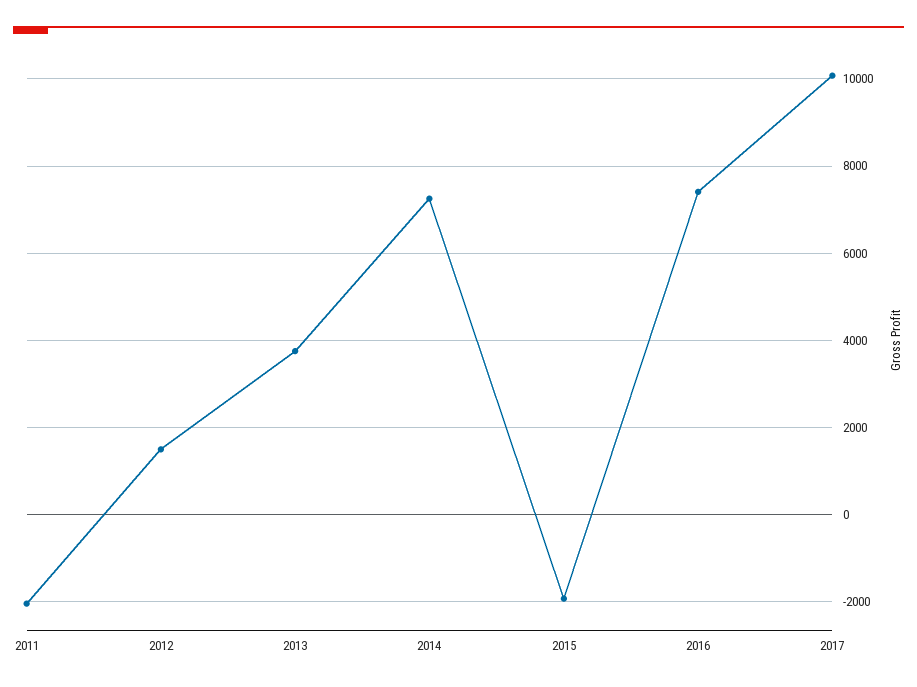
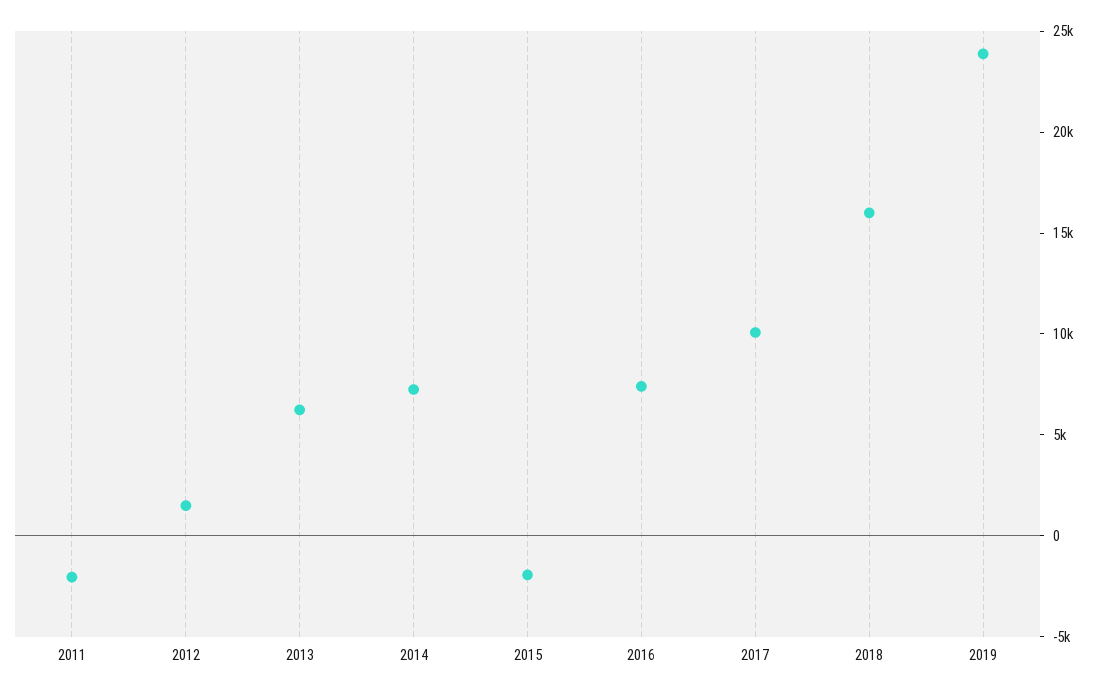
2013: 3800 -> 6000
2018: none -> 16000
2019: none -> 24000

